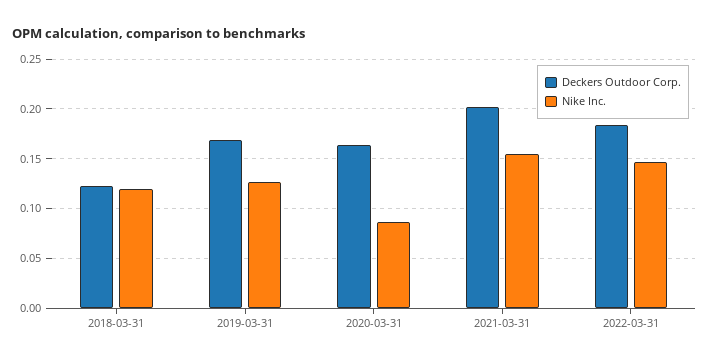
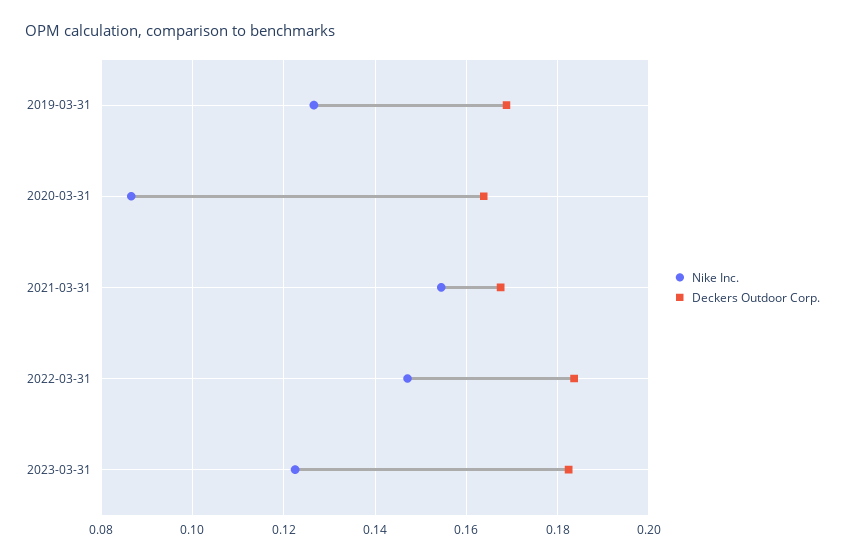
Deckers Outdoor Corp., 2018-03-31: 0.12 -> none
Nike Inc., 2018-03-31: 0.12 -> none
Deckers Outdoor Corp., 2021-03-31: 0.2 -> 0.168
Nike Inc., 2023-03-31: none -> 0.122
Deckers Outdoor Corp., 2023-03-31: none -> 0.182

